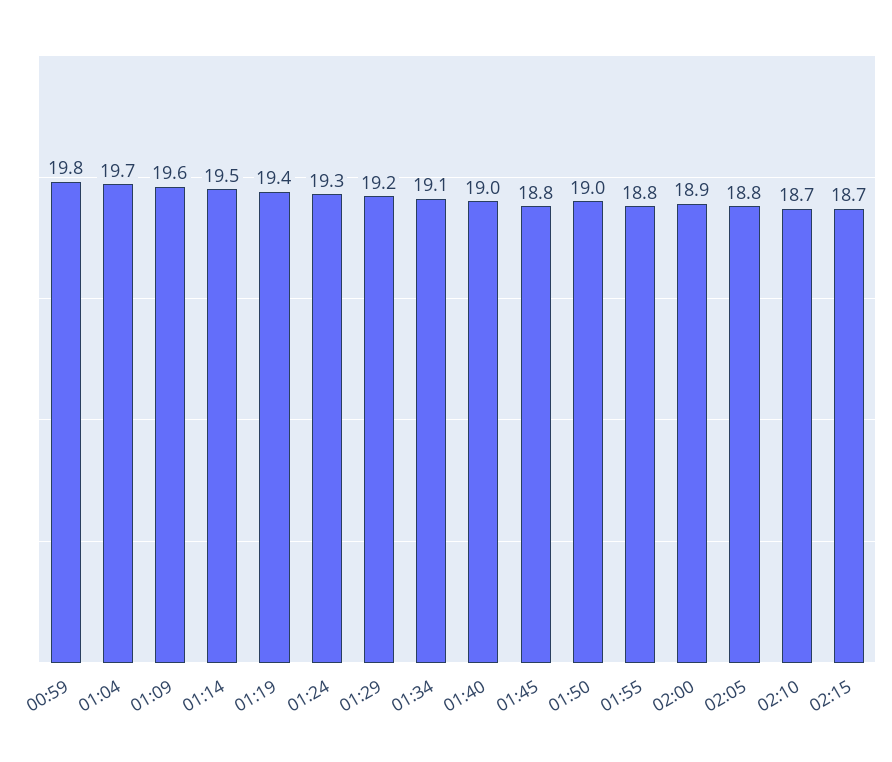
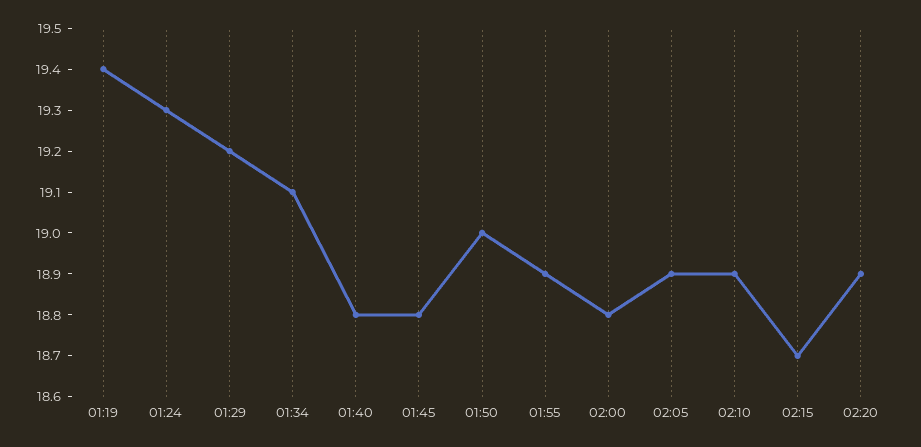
00:59: 19.8 -> none
01:04: 19.7 -> none
01:09: 19.6 -> none
01:14: 19.5 -> none
01:40: 19 -> 18.8
01:55: 18.8 -> 18.9
02:00: 18.9 -> 18.8
02:05: 18.8 -> 18.9
02:10: 18.7 -> 18.9
02:20: none -> 18.9

